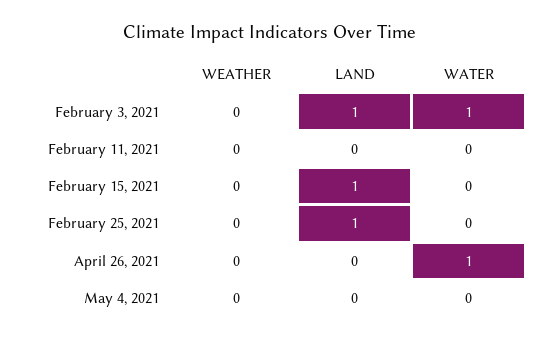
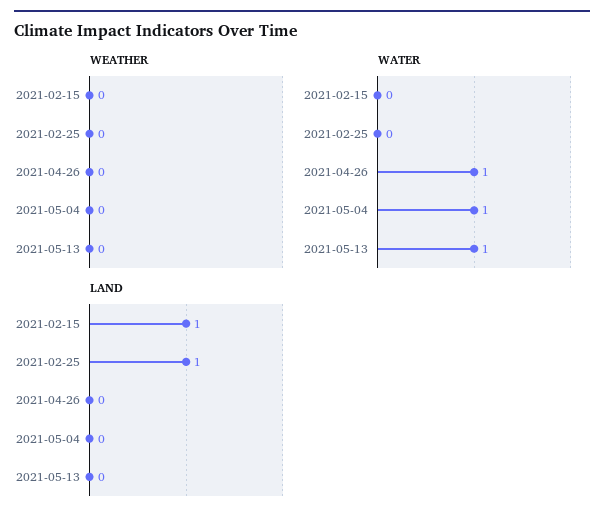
WEATHER, February 3, 2021: 0 -> none
LAND, February 3, 2021: 1 -> none
WATER, February 3, 2021: 1 -> none
WEATHER, February 11, 2021: 0 -> none
LAND, February 11, 2021: 0 -> none
WATER, February 11, 2021: 0 -> none
WATER, May 4, 2021: 0 -> 1
WEATHER, 2021-05-13: none -> 0
WATER, 2021-05-13: none -> 1
LAND, 2021-05-13: none -> 0

